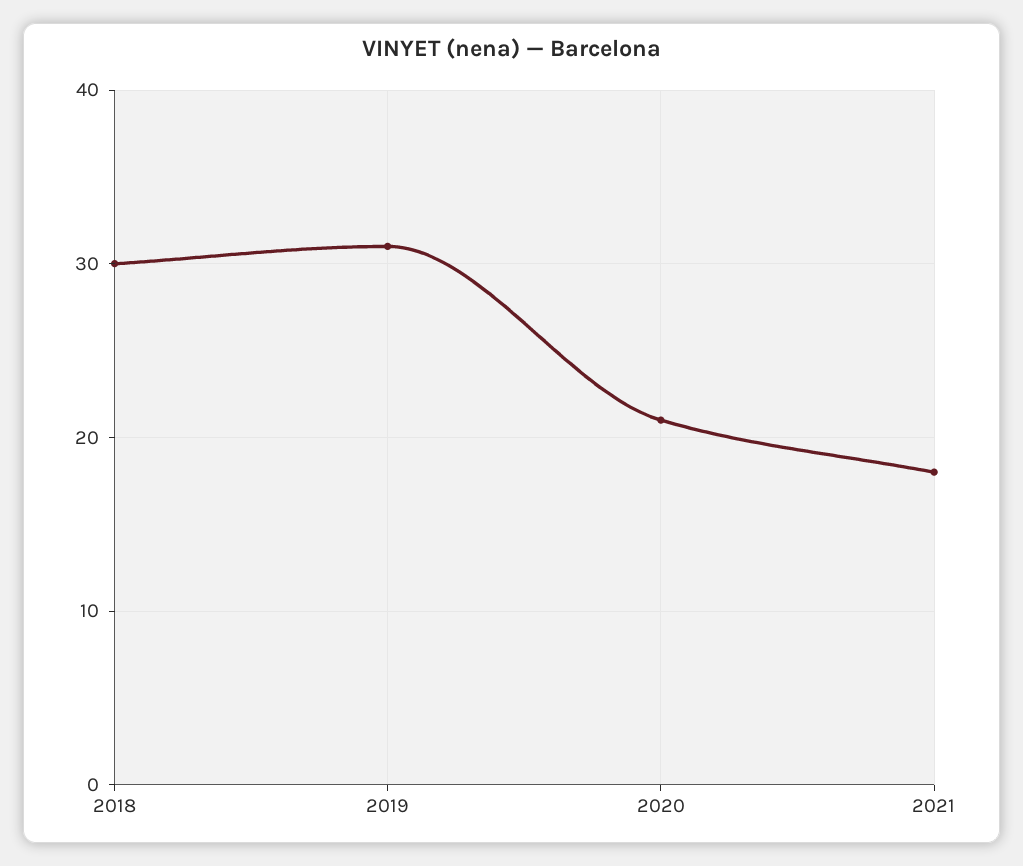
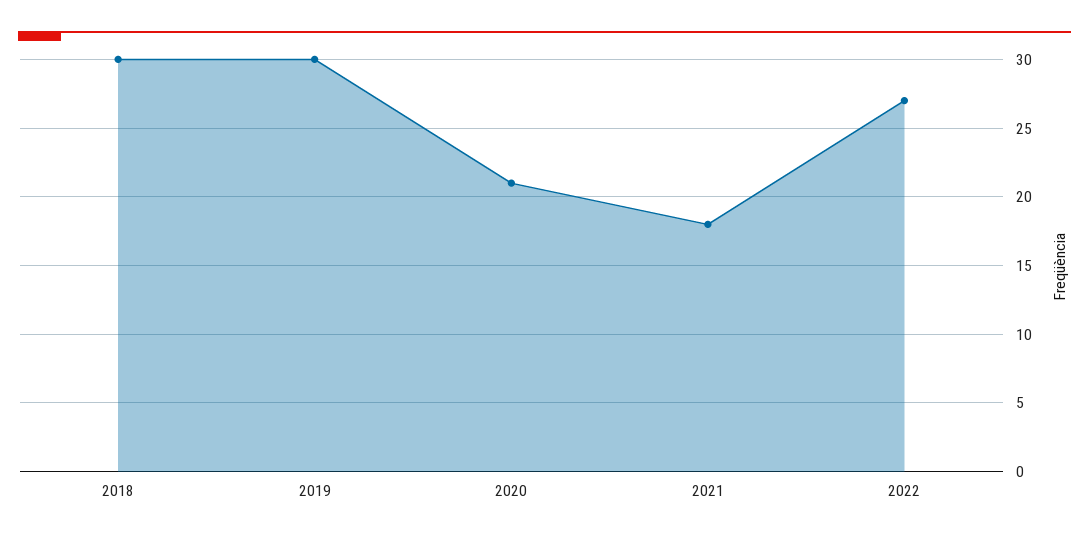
2019: 31 -> 30
2022: none -> 27

